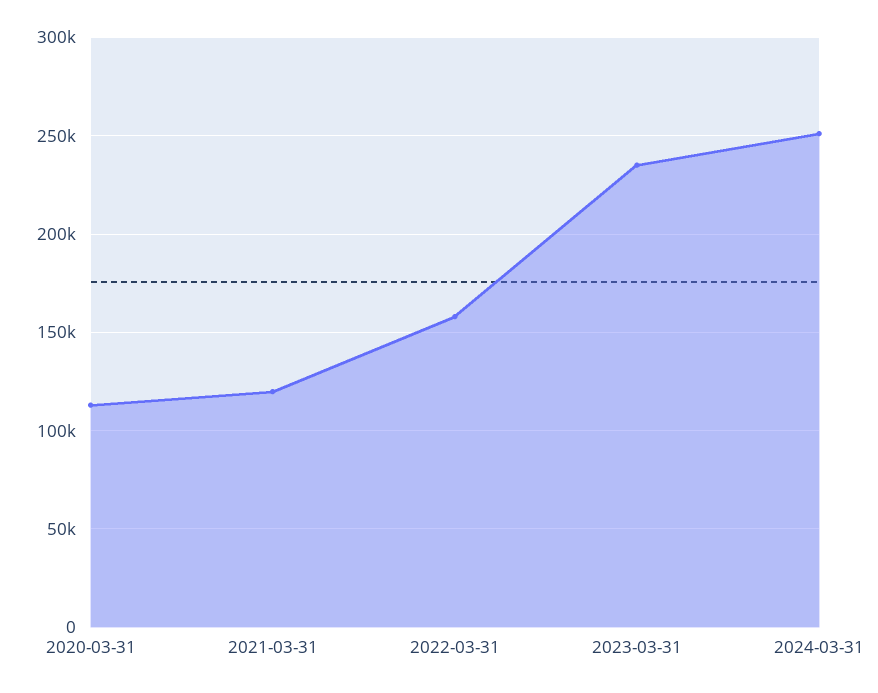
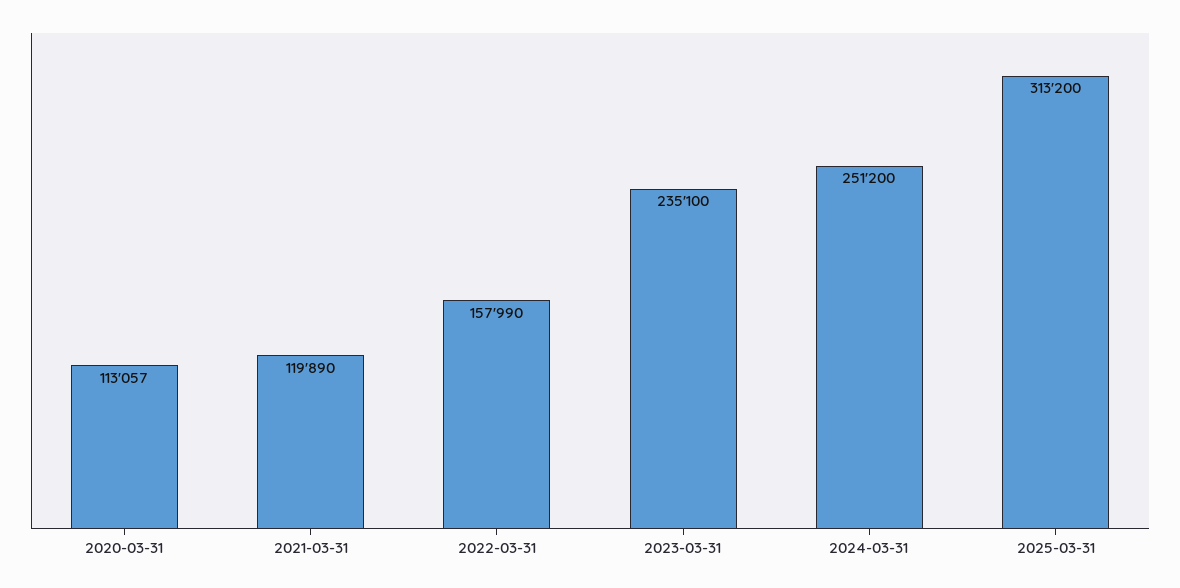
2025-03-31: none -> 313200

